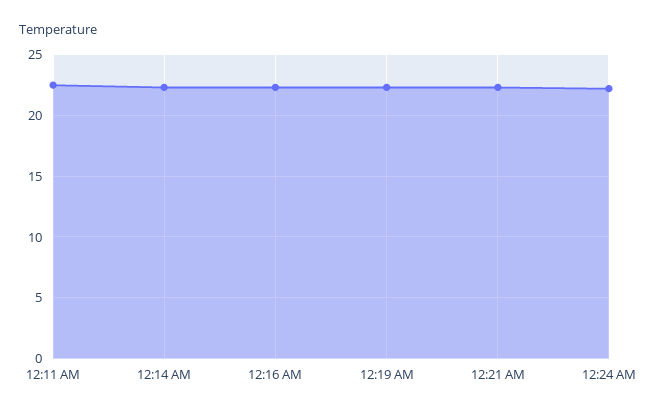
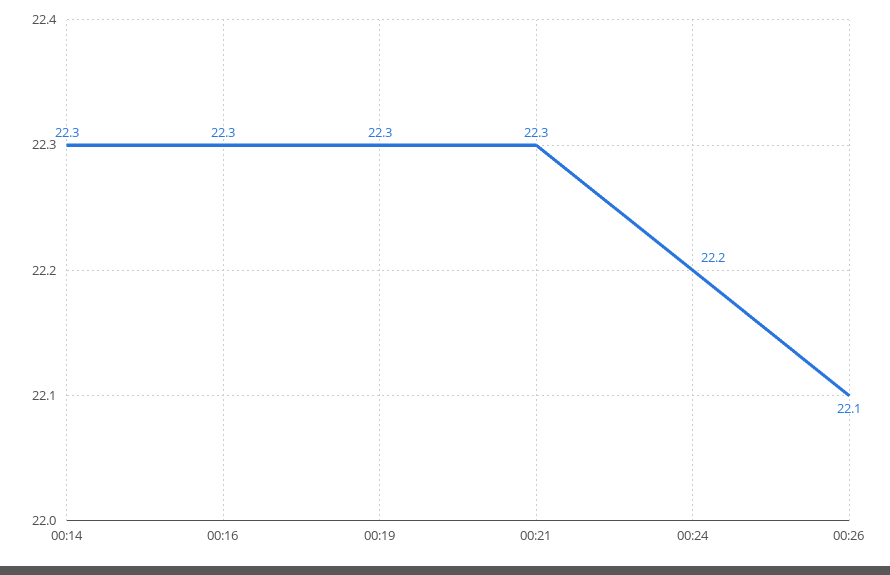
12:11 AM: 22.5 -> none
00:26: none -> 22.1

